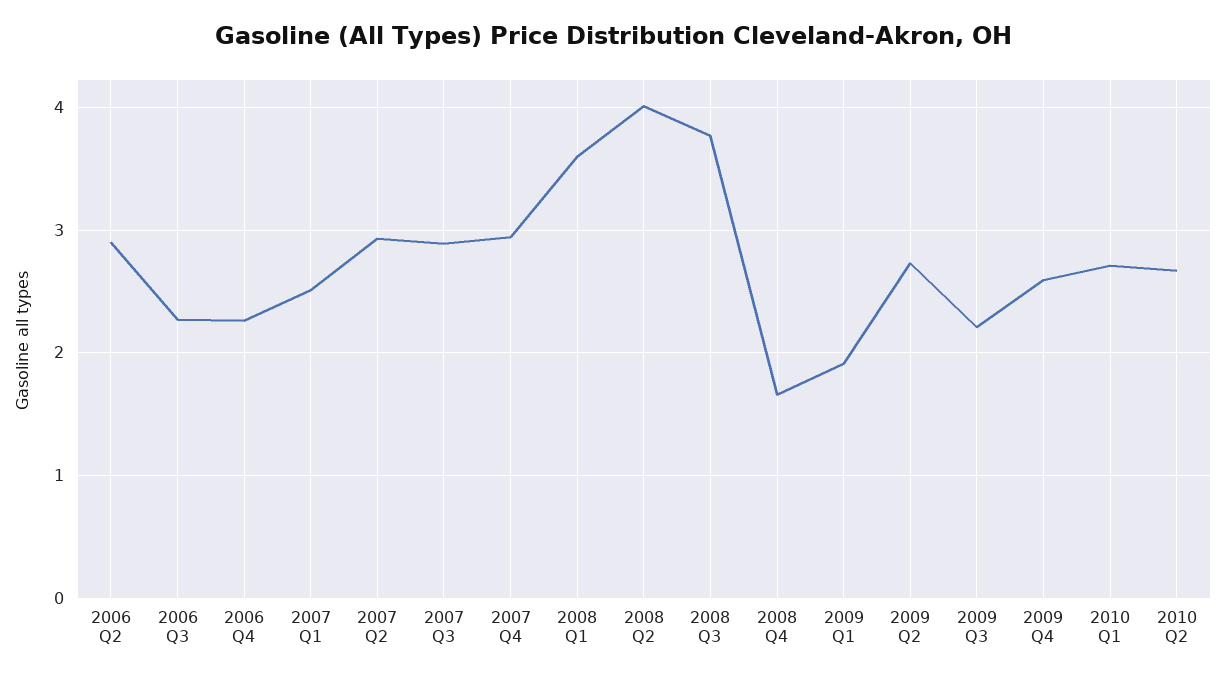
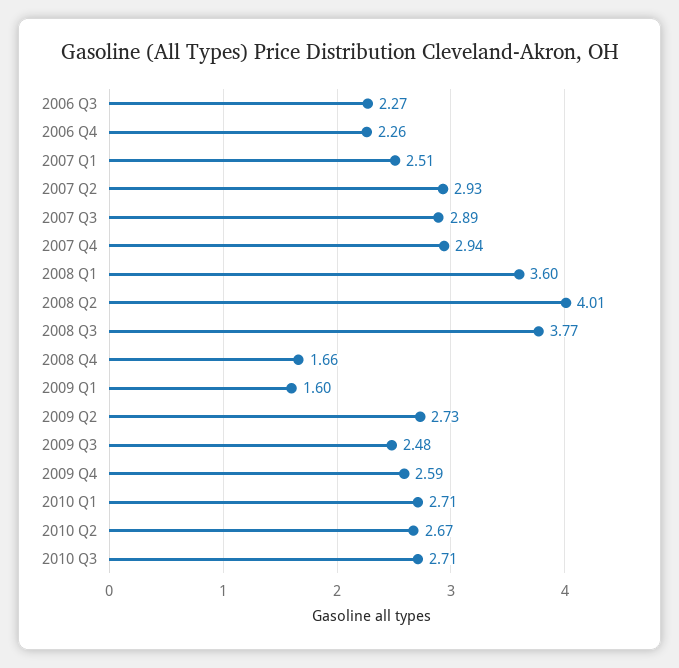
2006 Q2: 2.9 -> none
2009 Q1: 1.9 -> 1.6
2009 Q3: 2.2 -> 2.48
2010 Q3: none -> 2.71

